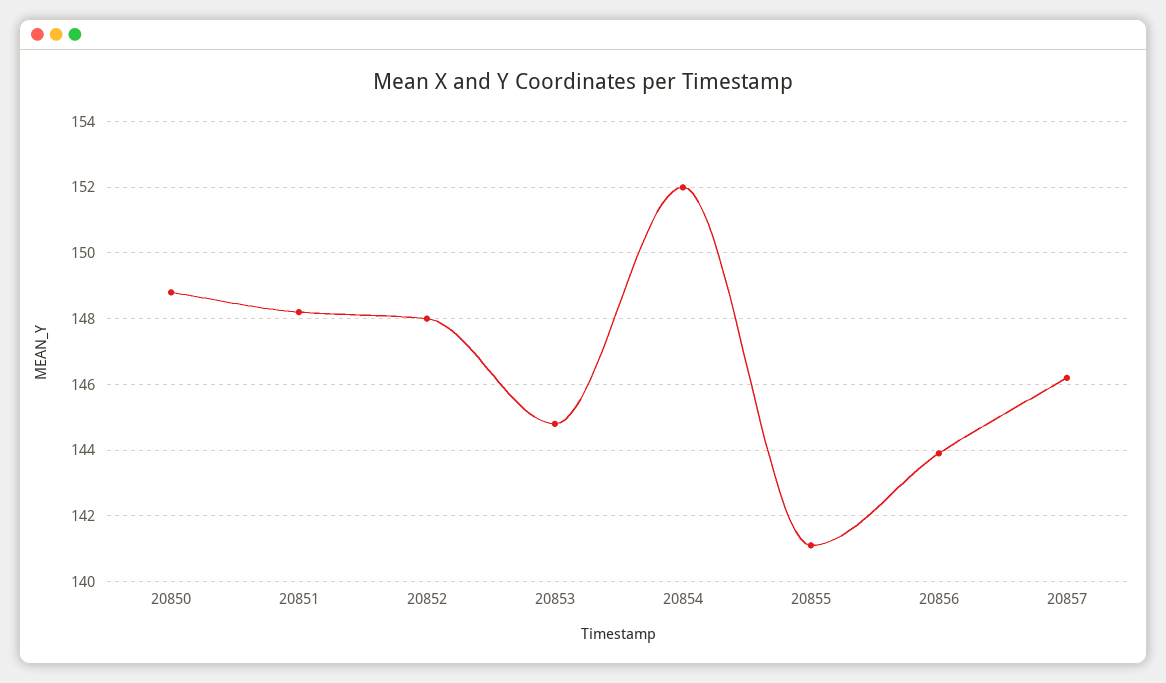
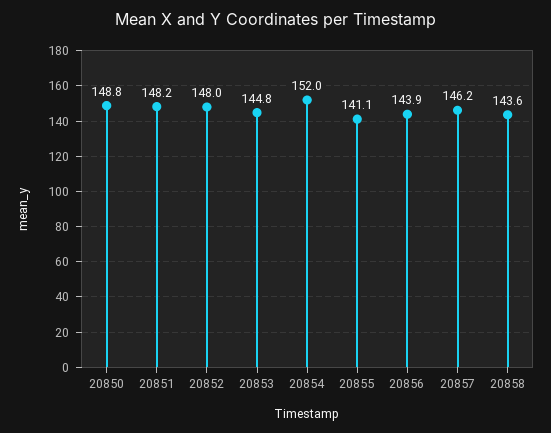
20858: none -> 143.6

